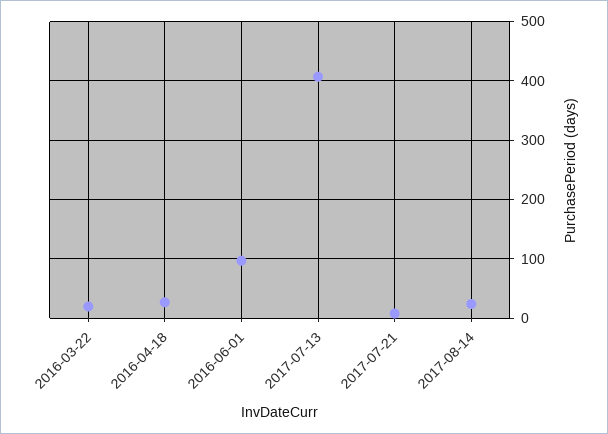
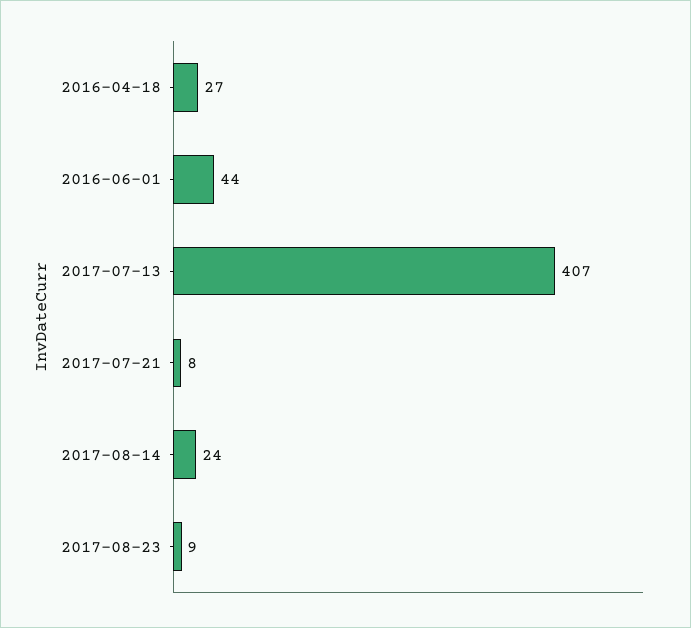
2016-03-22: 20 -> none
2016-06-01: 100 -> 44
2017-08-23: none -> 9

